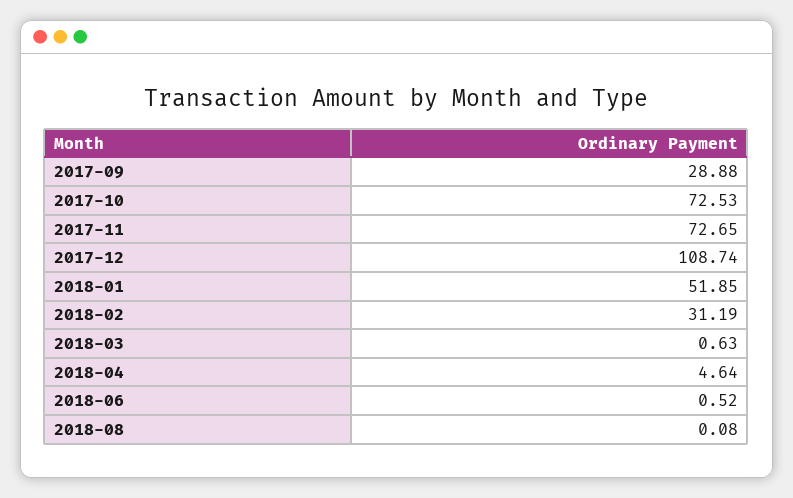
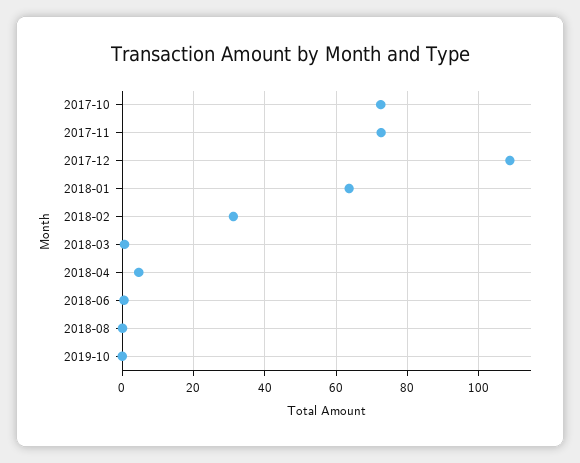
2017-09: 28.88 -> none
2018-01: 51.85 -> 64
2019-10: none -> 0

